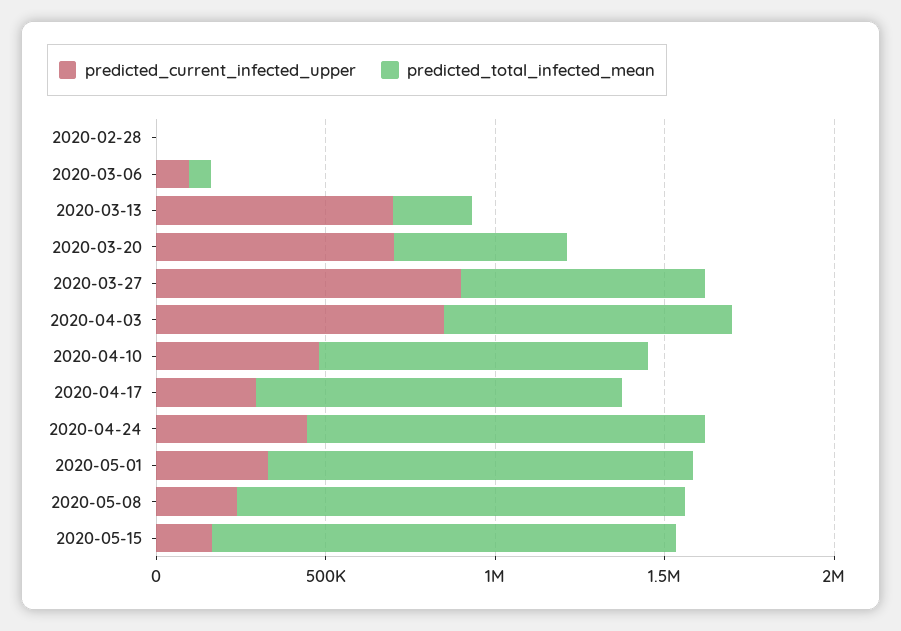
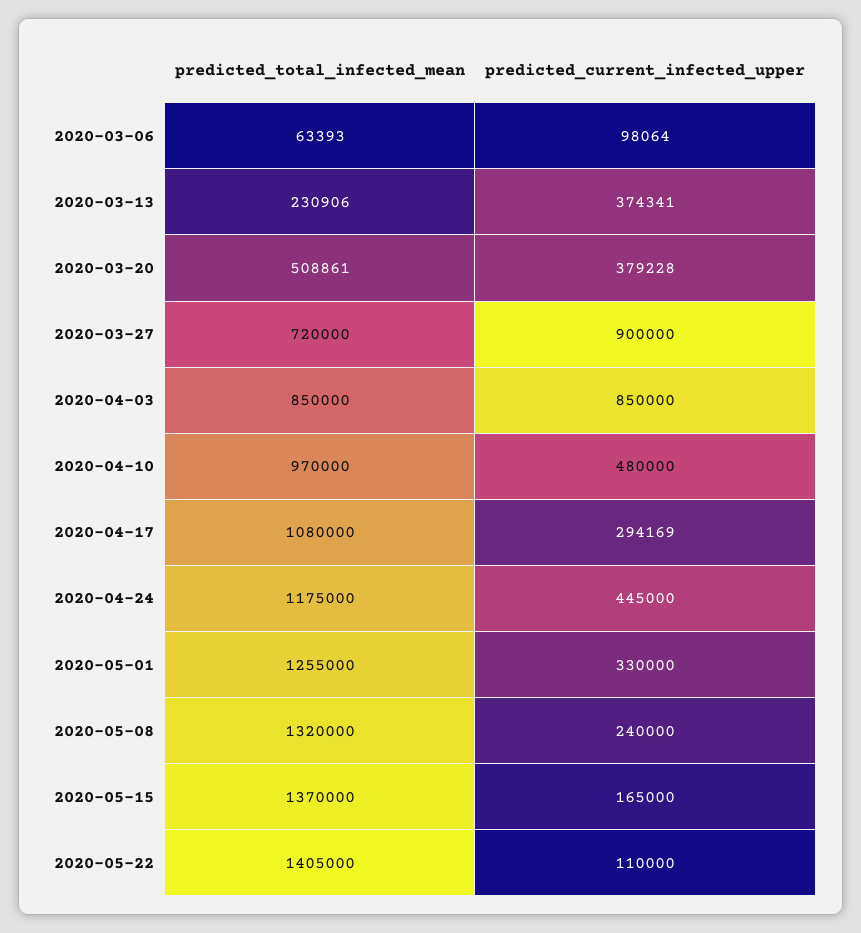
predicted_current_infected_upper, 2020-02-28: 0 -> none
predicted_total_infected_mean, 2020-02-28: 0 -> none
predicted_current_infected_upper, 2020-03-13: 700000 -> 374341
predicted_current_infected_upper, 2020-03-20: 700000 -> 379228
predicted_total_infected_mean, 2020-05-22: none -> 1405000
predicted_current_infected_upper, 2020-05-22: none -> 110000

